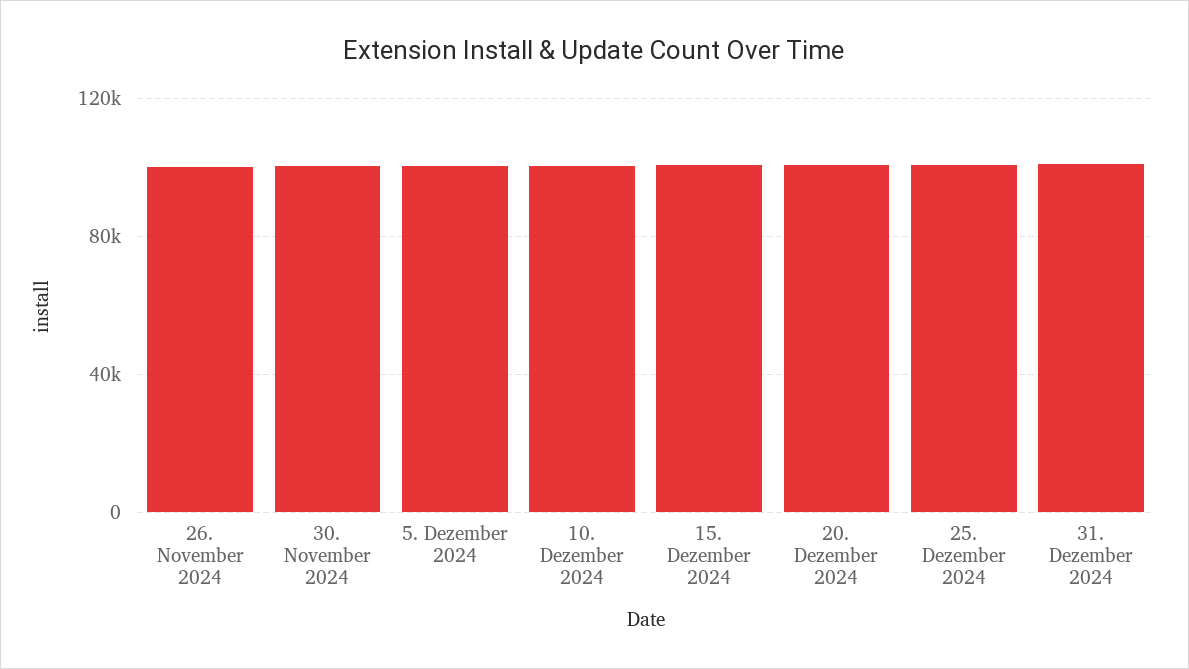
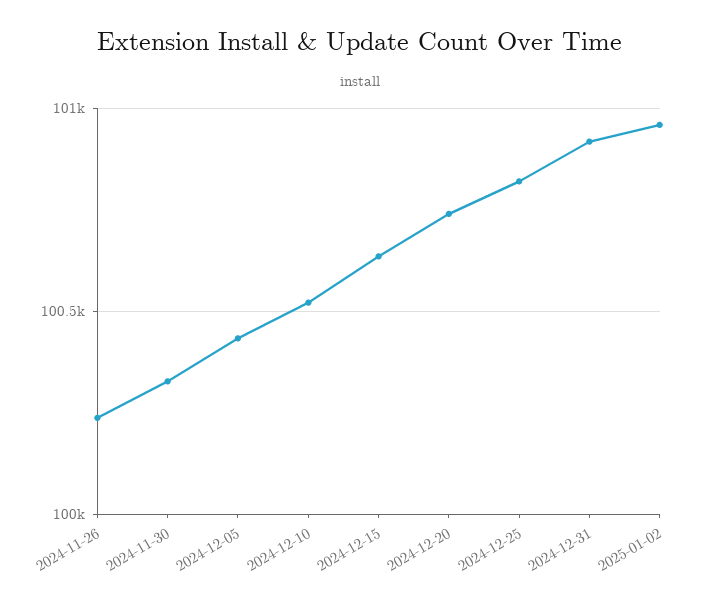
2025-01-02: none -> 100950

